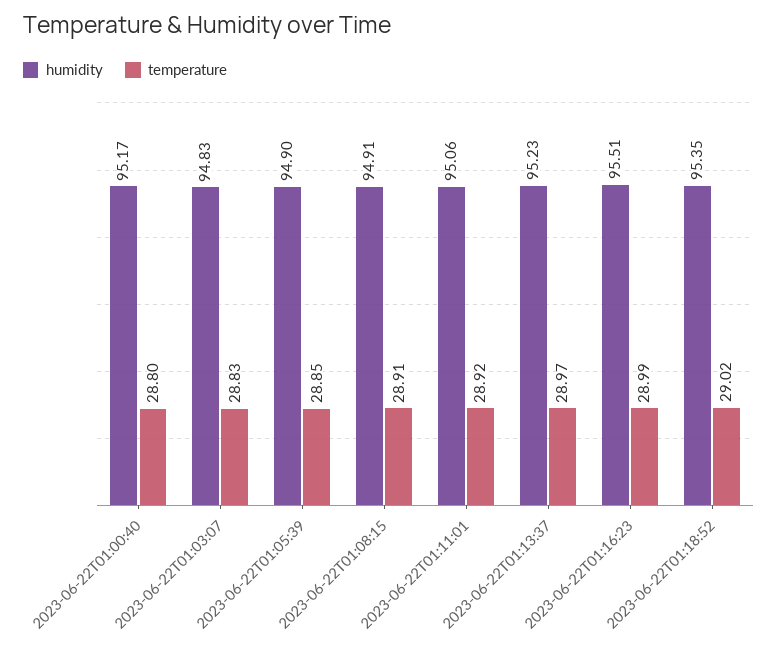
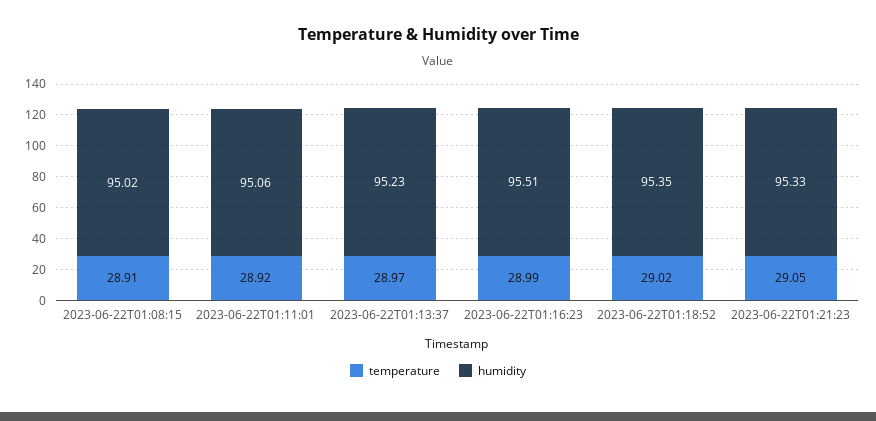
humidity, 2023-06-22T01:00:40: 95.17 -> none
temperature, 2023-06-22T01:00:40: 28.8 -> none
humidity, 2023-06-22T01:03:07: 94.83 -> none
temperature, 2023-06-22T01:03:07: 28.83 -> none
humidity, 2023-06-22T01:05:39: 94.9 -> none
temperature, 2023-06-22T01:05:39: 28.85 -> none
humidity, 2023-06-22T01:08:15: 94.91 -> 95.02
temperature, 2023-06-22T01:21:23: none -> 29.05
humidity, 2023-06-22T01:21:23: none -> 95.33

